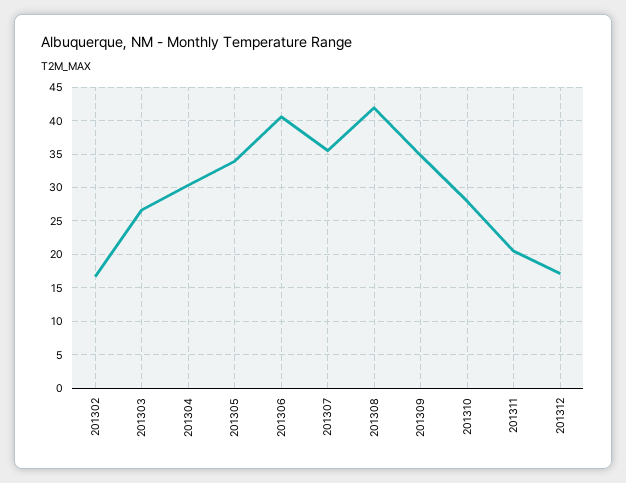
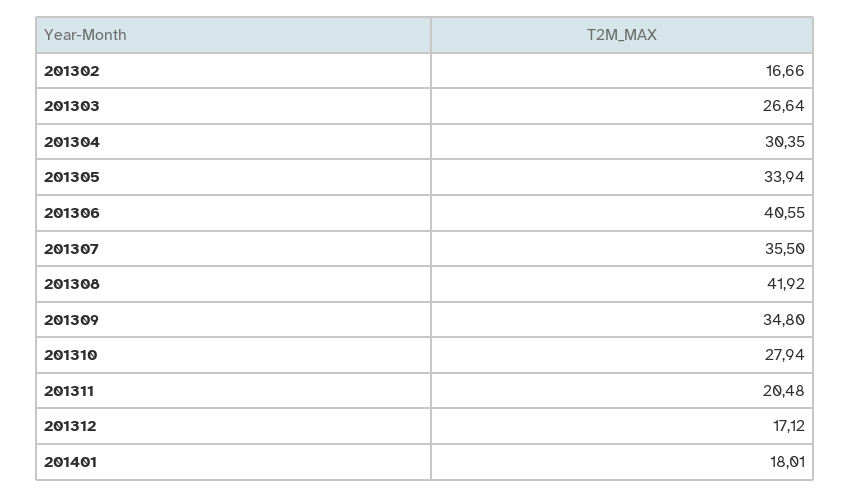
201401: none -> 18.01

